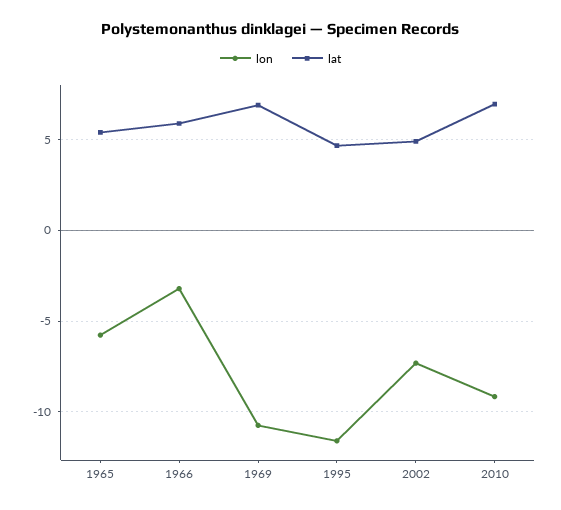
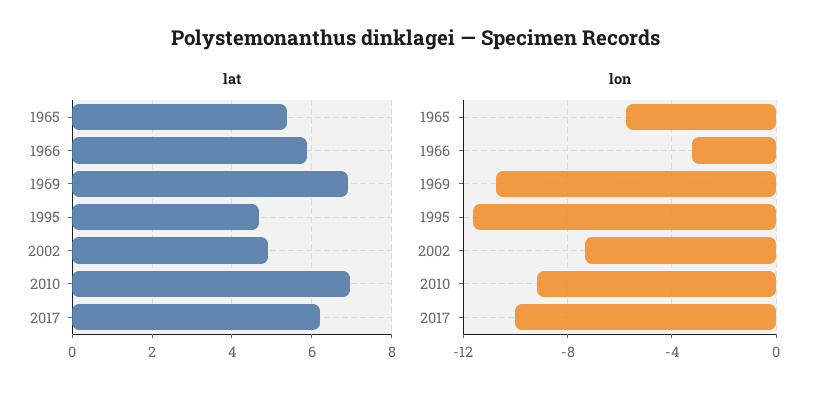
lat, 2017: none -> 6.2
lon, 2017: none -> -10

